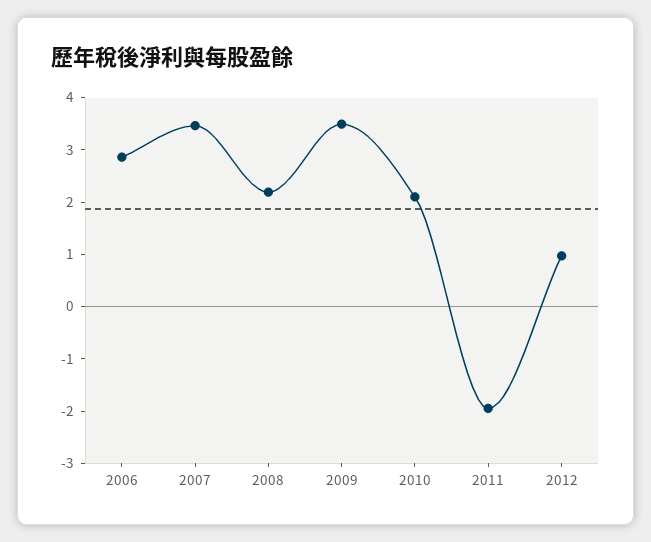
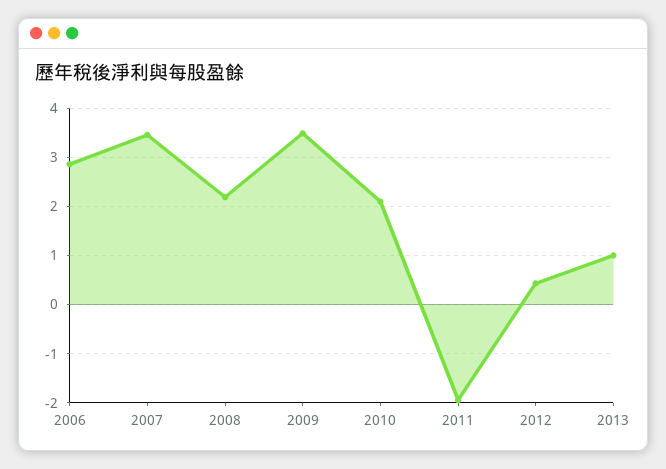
2012: 1 -> 0.4
2013: none -> 1

